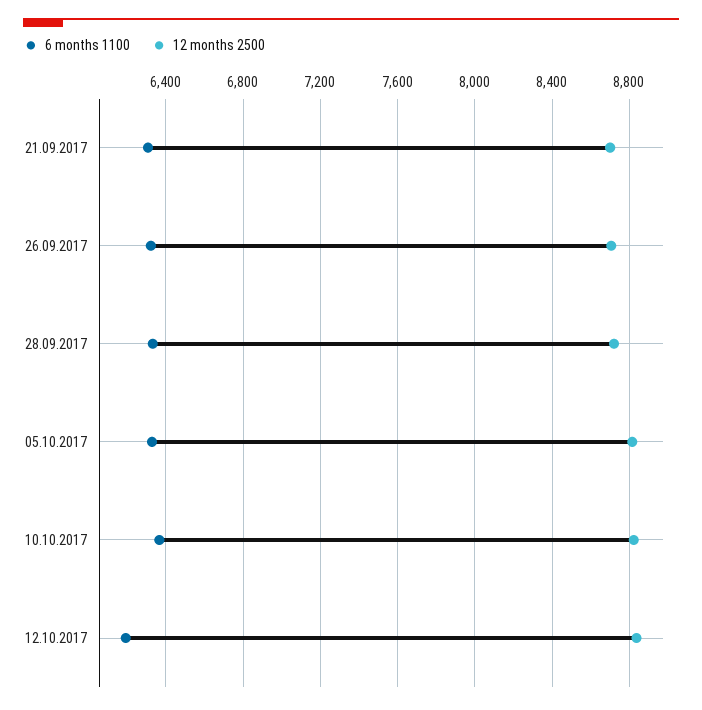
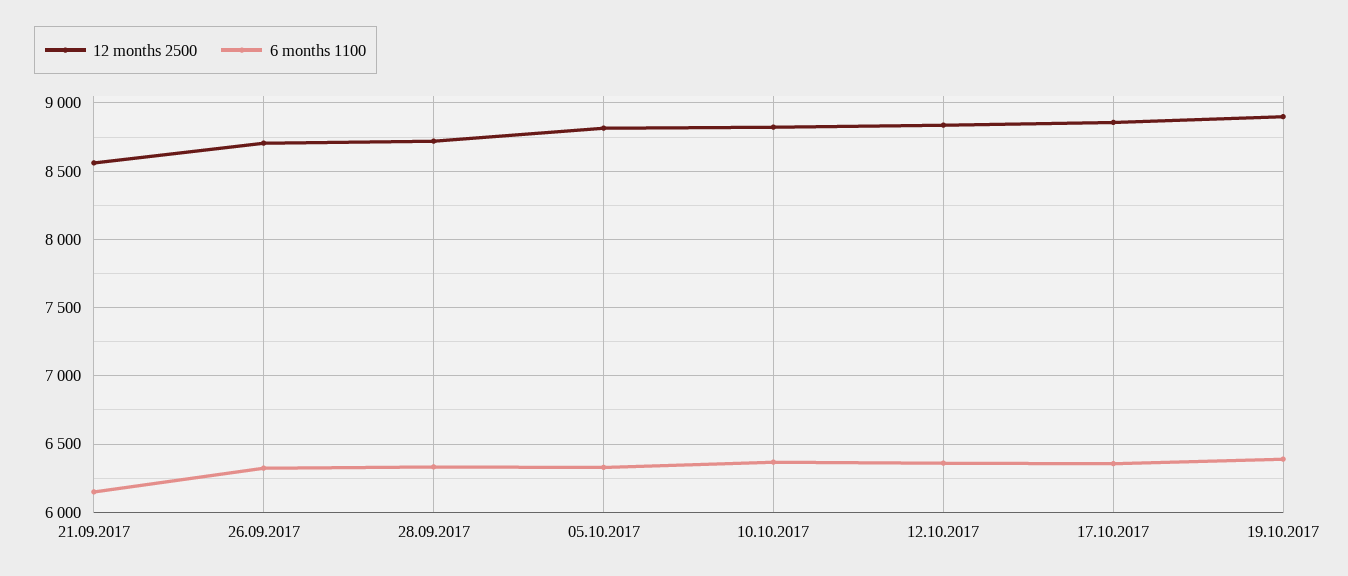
6 months 1100, 21.09.2017: 6300 -> 6150
12 months 2500, 21.09.2017: 8700 -> 8550
6 months 1100, 12.10.2017: 6200 -> 6350
12 months 2500, 17.10.2017: none -> 8850
6 months 1100, 17.10.2017: none -> 6350
12 months 2500, 19.10.2017: none -> 8900
6 months 1100, 19.10.2017: none -> 6400

